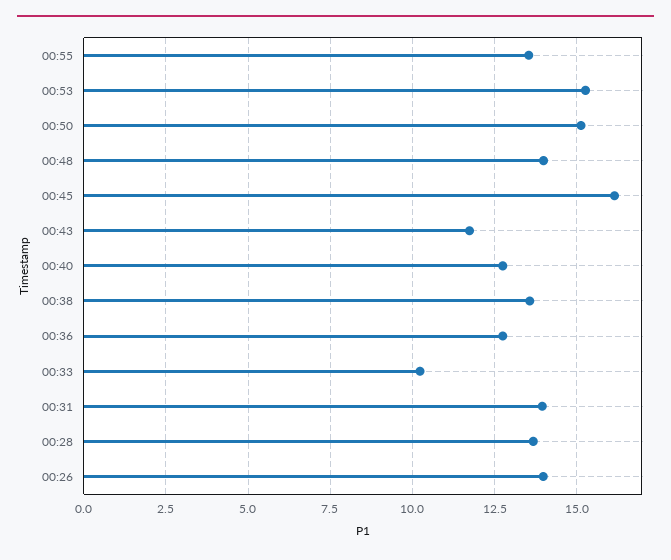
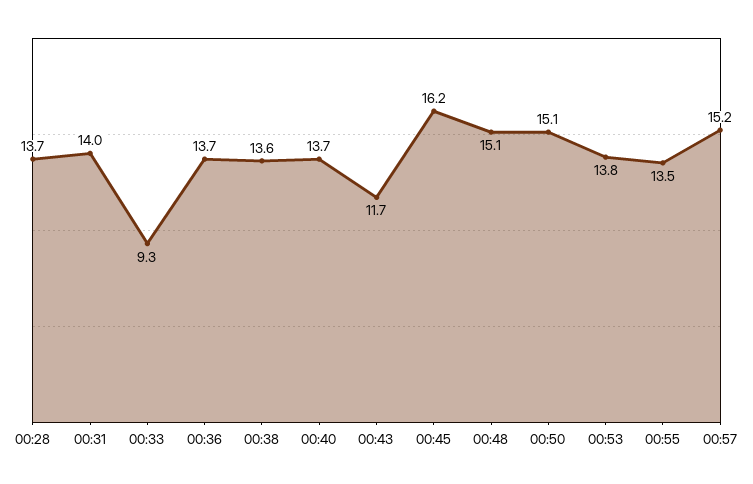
00:53: 15.25 -> 13.8
00:48: 14 -> 15.1
00:40: 12.75 -> 13.7
00:36: 12.75 -> 13.7
00:33: 10.25 -> 9.3
00:26: 14 -> none
00:57: none -> 15.2

